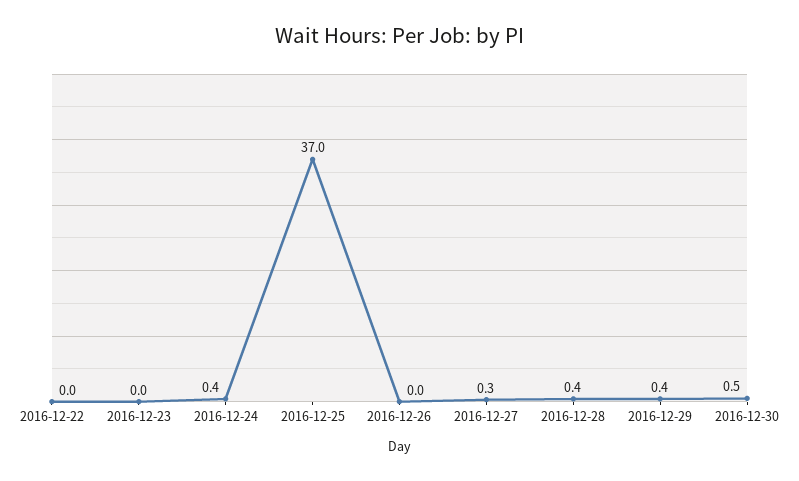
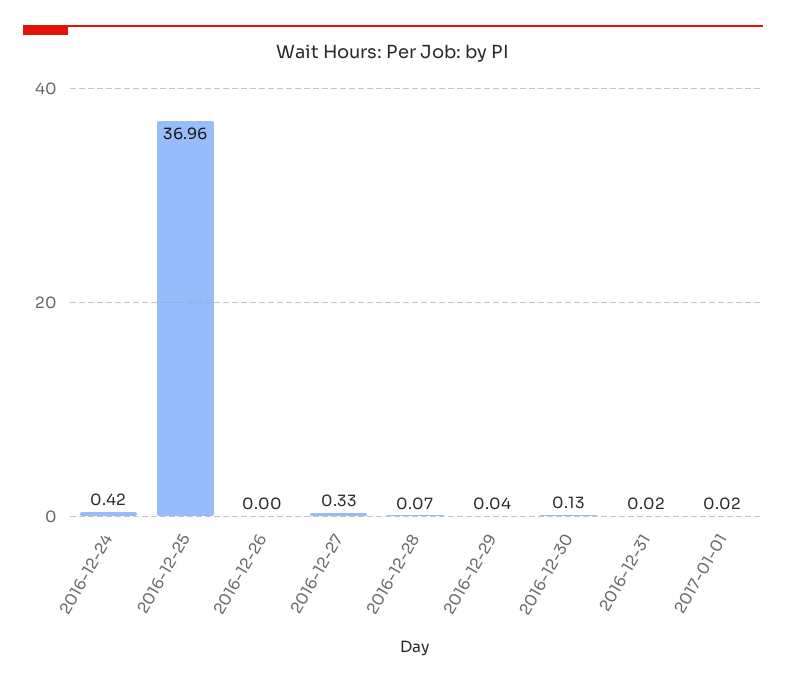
2016-12-22: 0 -> none
2016-12-23: 0 -> none
2016-12-28: 0.4 -> 0.07
2016-12-29: 0.4 -> 0.04
2016-12-30: 0.5 -> 0.13
2016-12-31: none -> 0.02
2017-01-01: none -> 0.02

